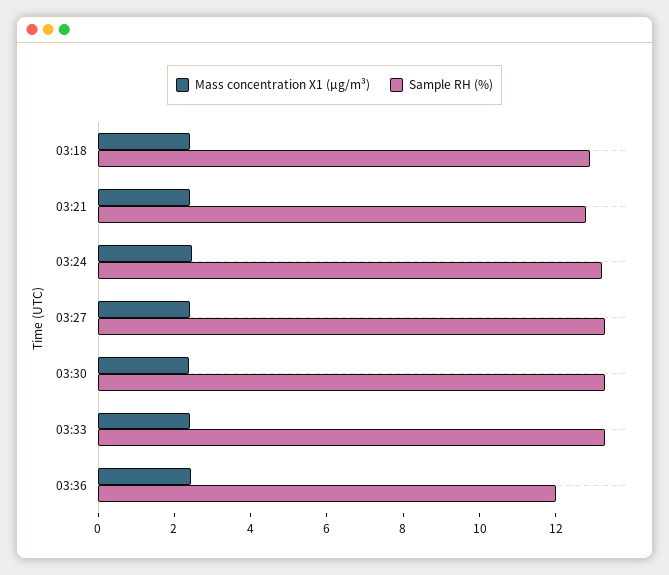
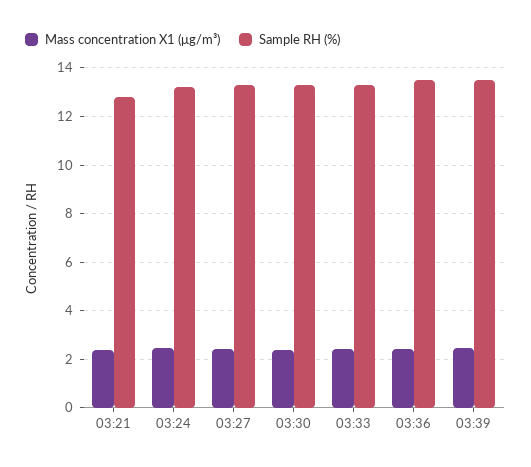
Mass concentration X1 (μg/m³), 03:18: 2.5 -> none
Sample RH (%), 03:18: 13 -> none
Sample RH (%), 03:36: 12 -> 13.5
Mass concentration X1 (μg/m³), 03:39: none -> 2.5
Sample RH (%), 03:39: none -> 13.5

